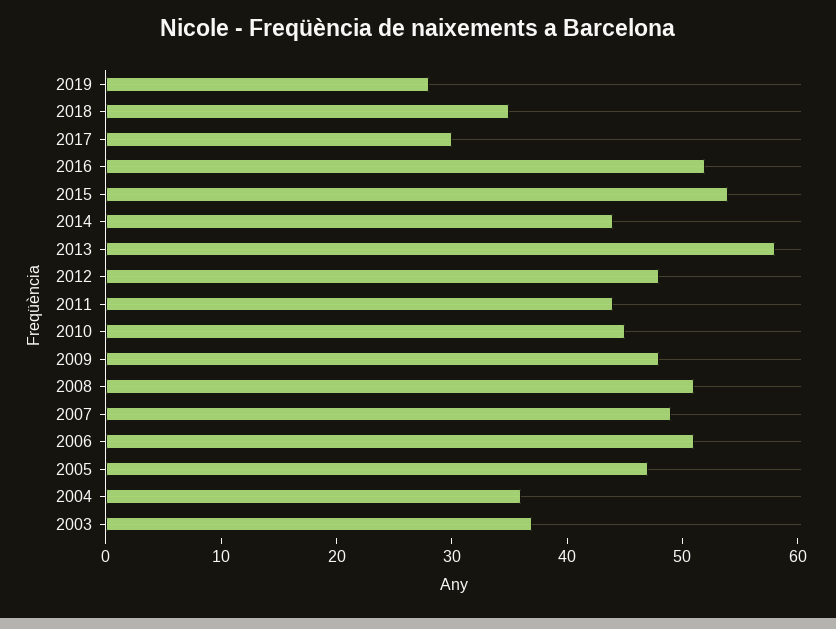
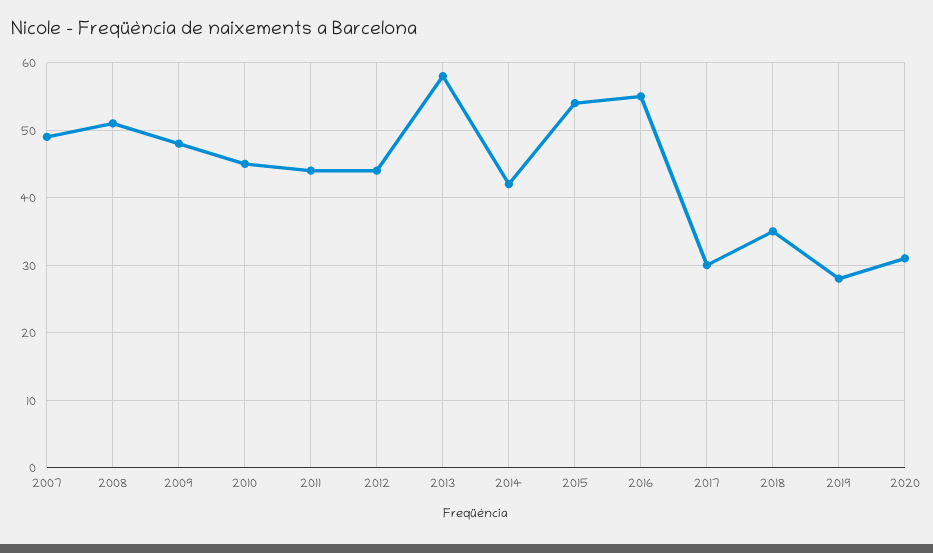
2016: 52 -> 55
2014: 44 -> 42
2012: 48 -> 44
2006: 51 -> none
2005: 47 -> none
2004: 36 -> none
2003: 37 -> none
2020: none -> 31

